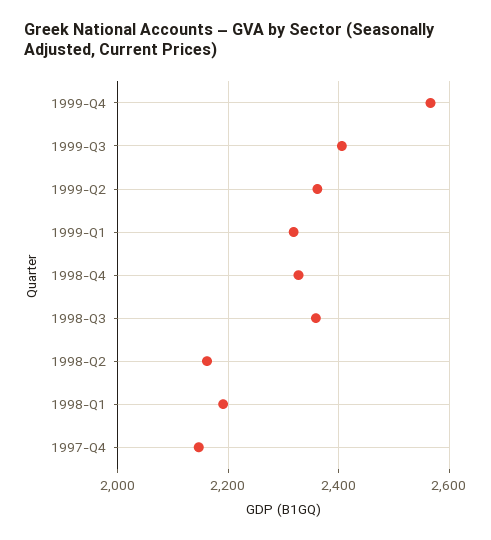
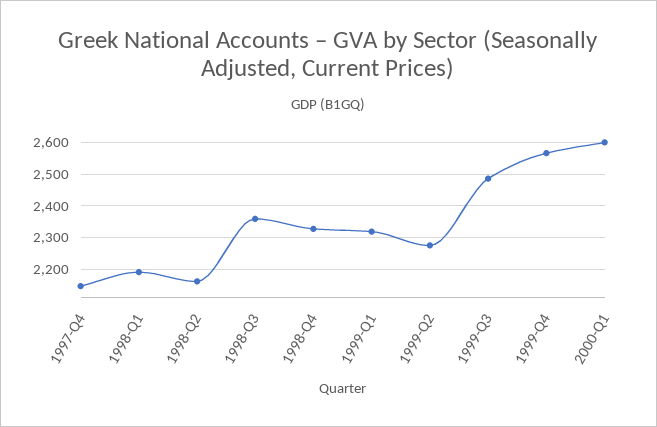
1999-Q3: 2400 -> 2480
1999-Q2: 2360 -> 2280
2000-Q1: none -> 2600

